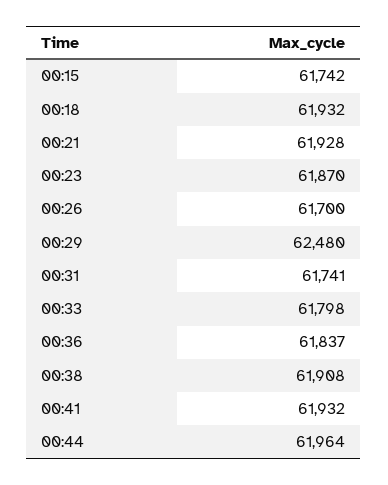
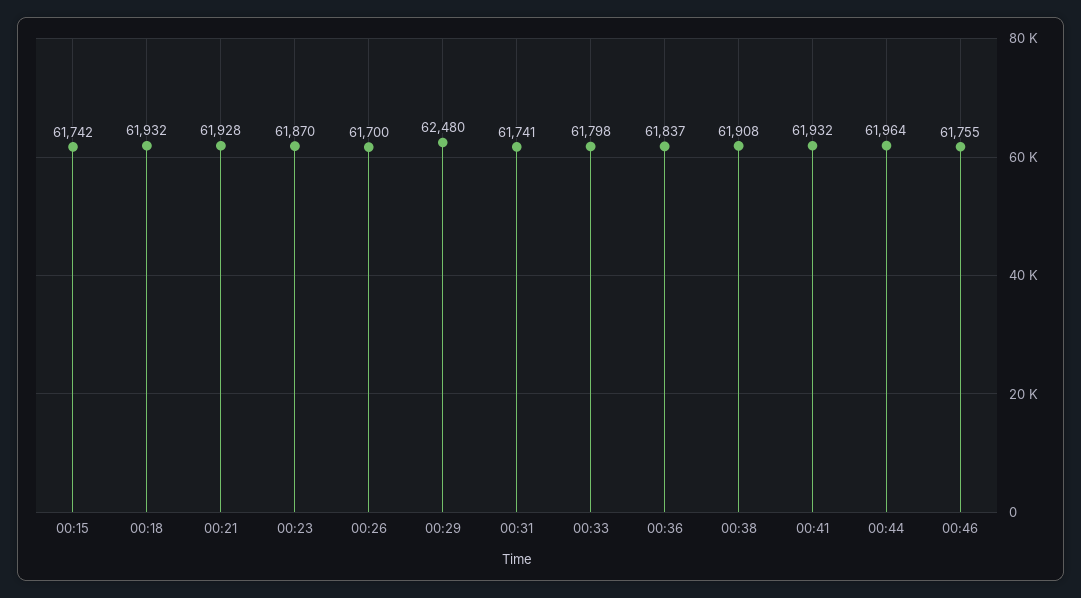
00:46: none -> 61755

